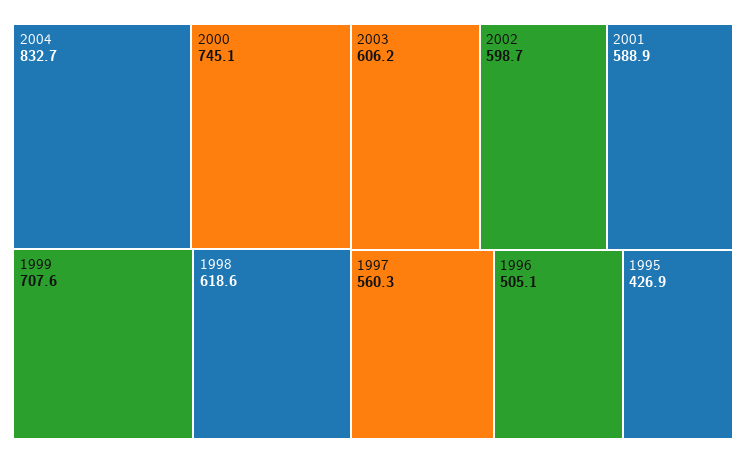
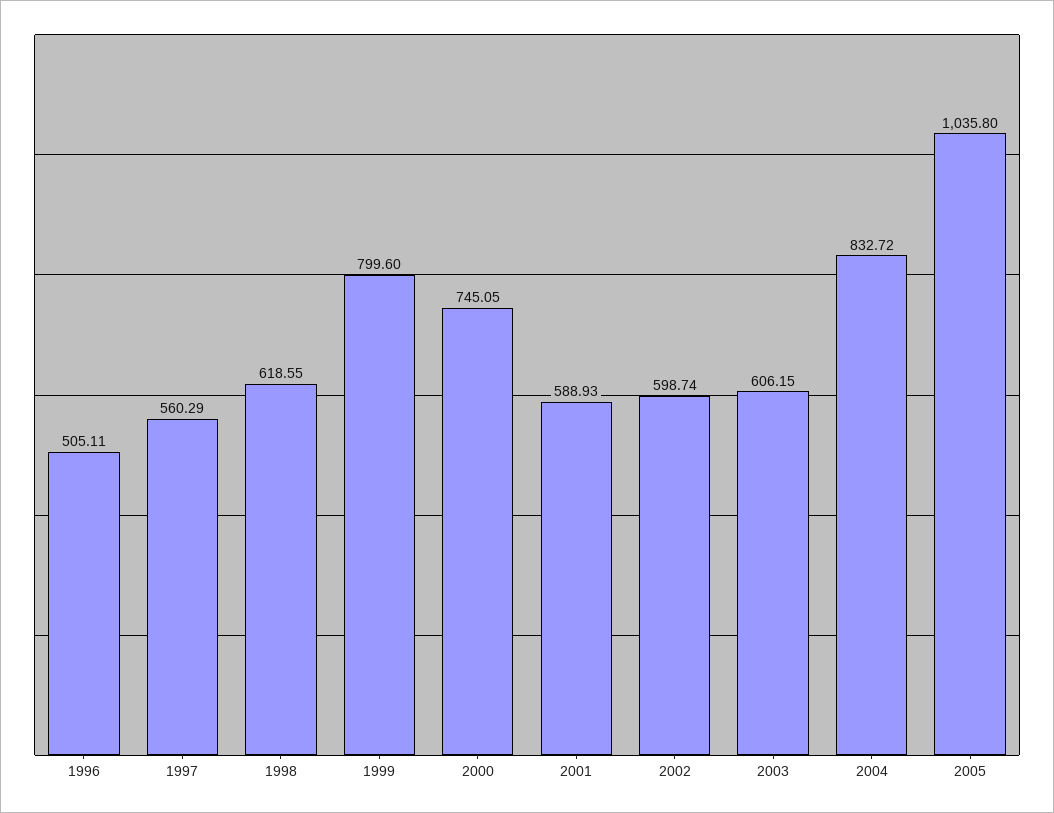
1999: 707.6 -> 799.6
1995: 426.9 -> none
2005: none -> 1035.8

